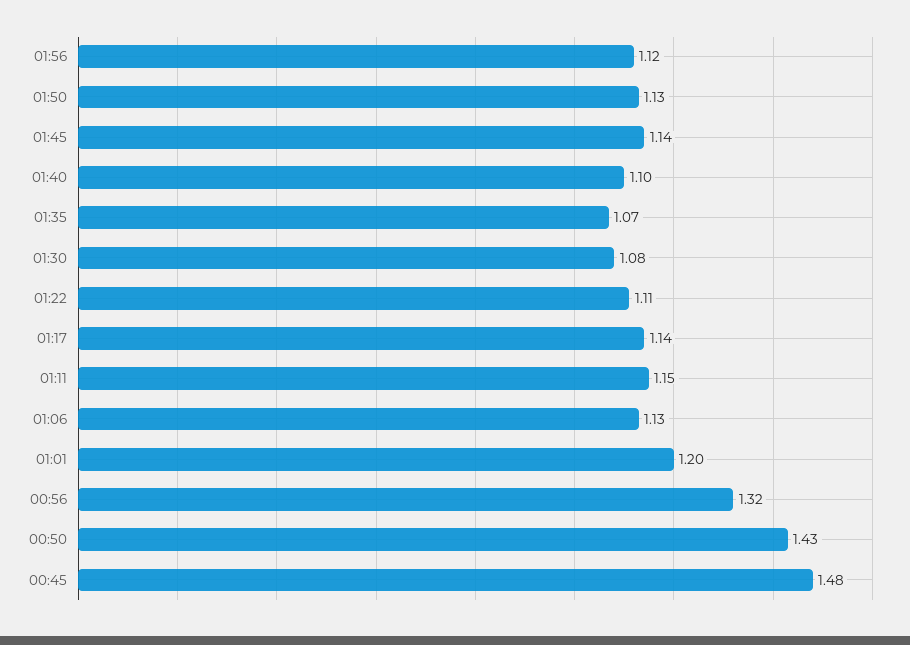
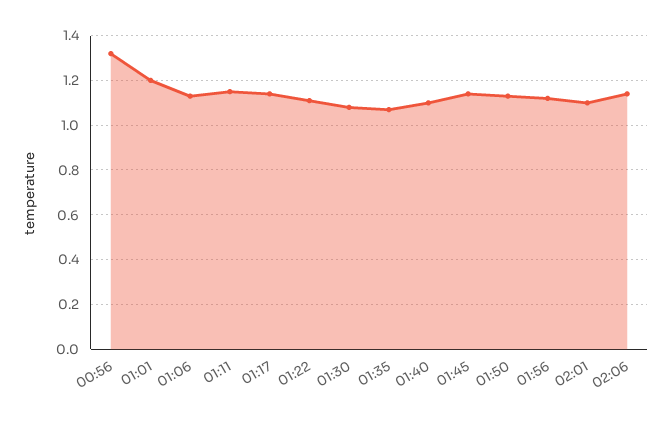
00:50: 1.43 -> none
00:45: 1.48 -> none
02:01: none -> 1.1
02:06: none -> 1.15

